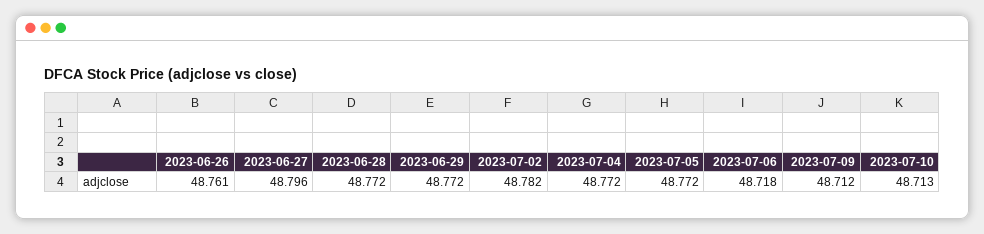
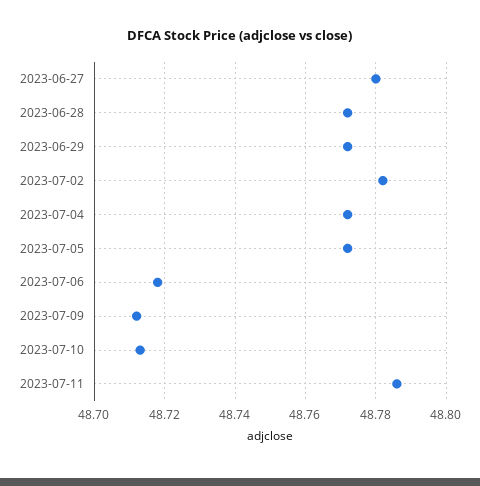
2023-06-26: 48.761 -> none
2023-06-27: 48.796 -> 48.78
2023-07-11: none -> 48.785

